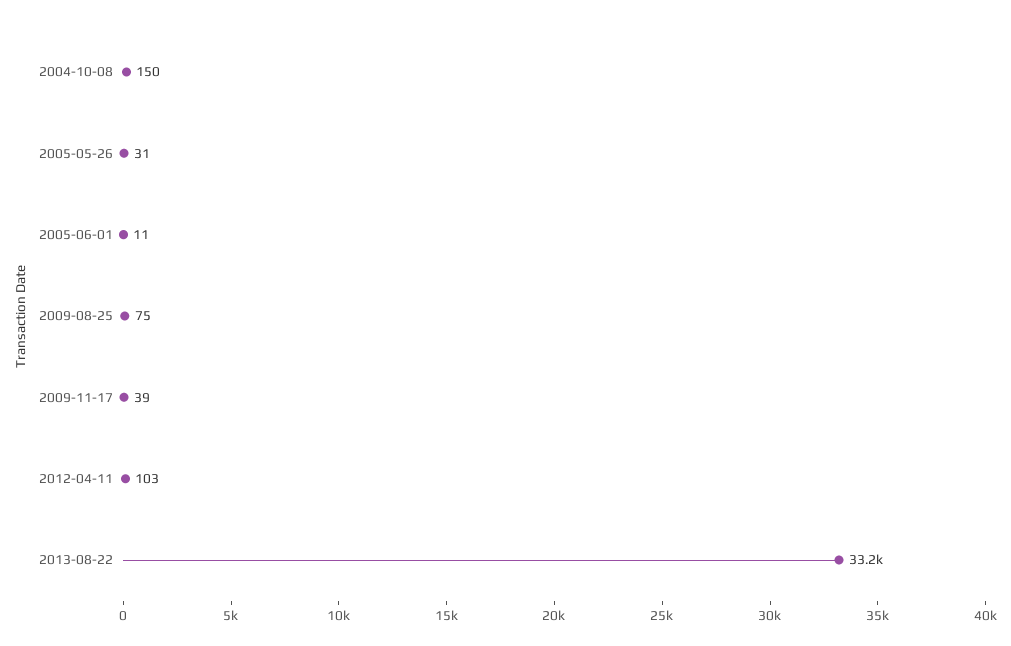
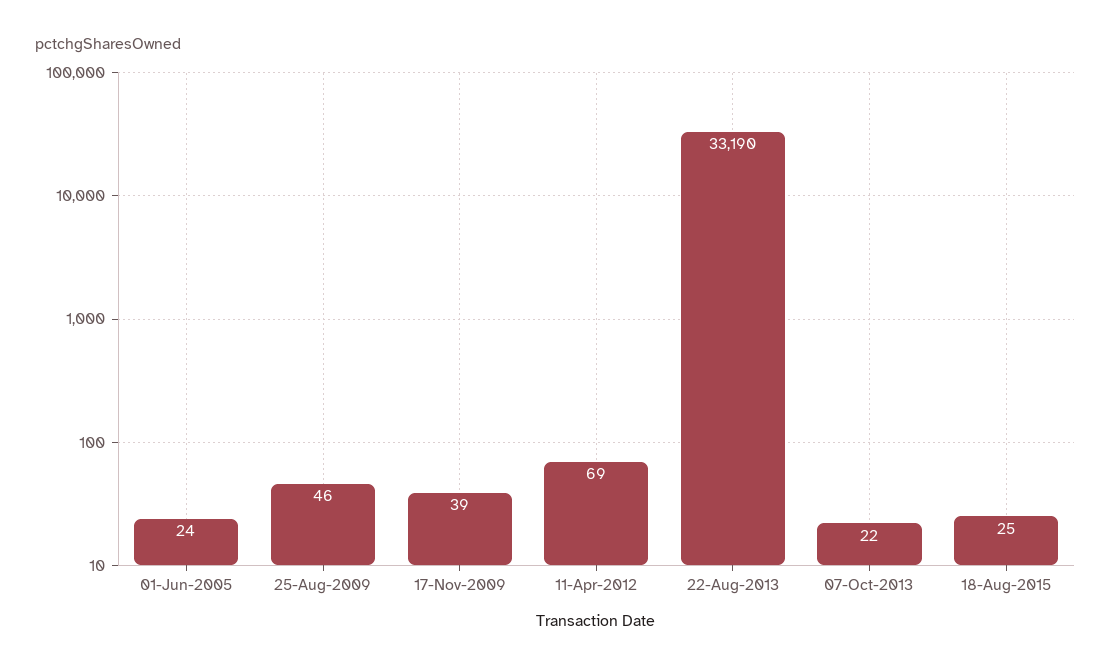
2004-10-08: 150 -> none
2005-05-26: 31 -> none
2005-06-01: 11 -> 24
2009-08-25: 75 -> 46
2012-04-11: 103 -> 69
07-Oct-2013: none -> 22
18-Aug-2015: none -> 25

